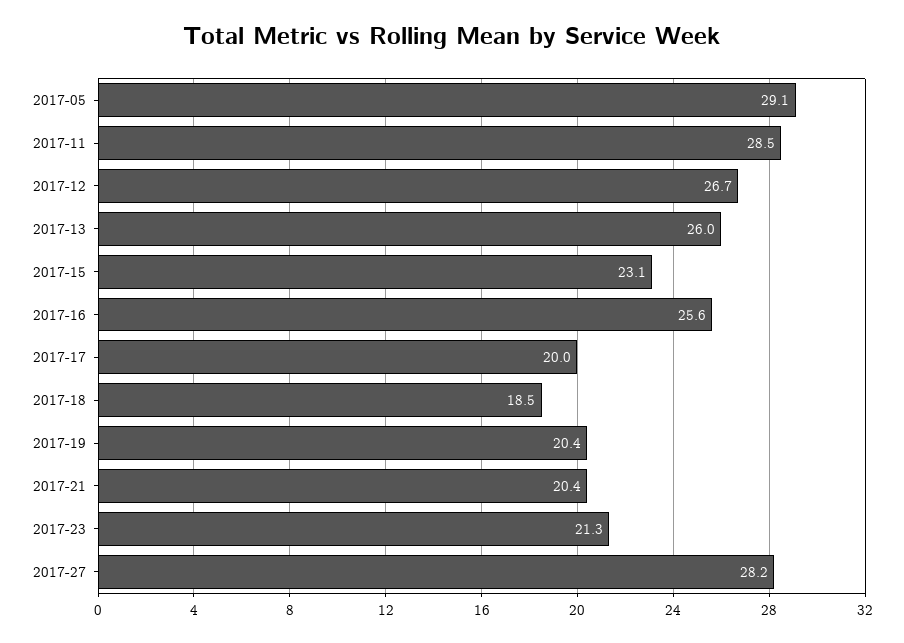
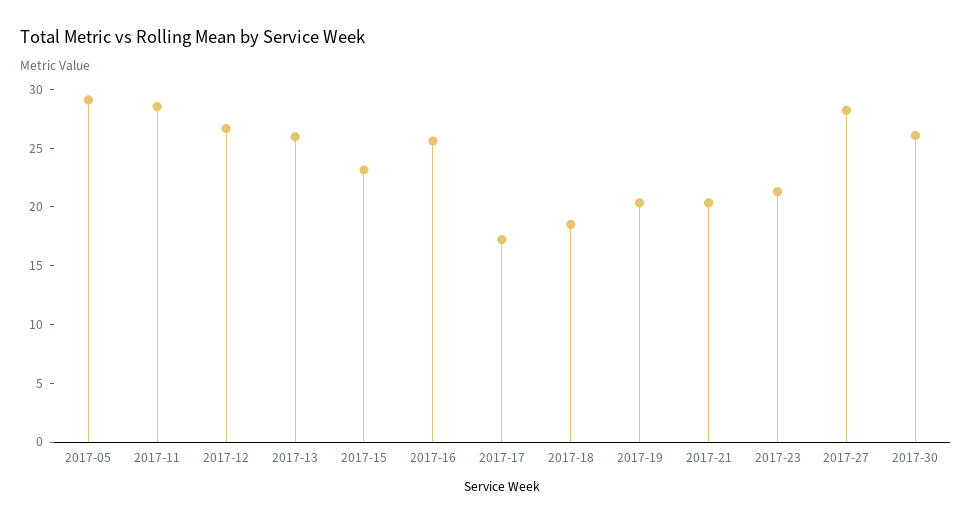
2017-17: 20 -> 17
2017-30: none -> 26

